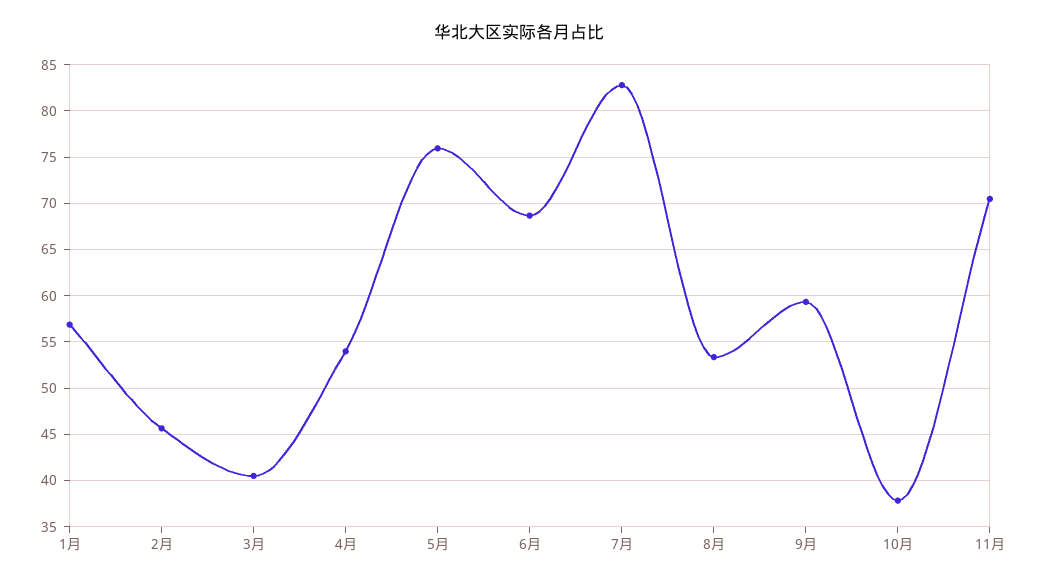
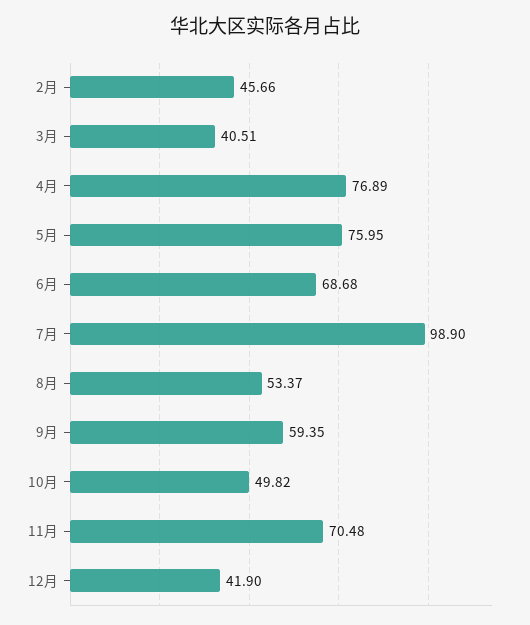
1月: 57 -> none
4月: 54 -> 76.89
7月: 83 -> 98.9
10月: 38 -> 49.82
12月: none -> 41.9

